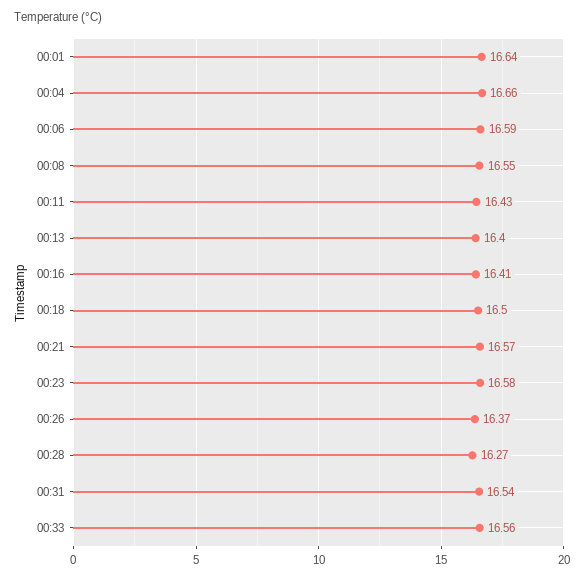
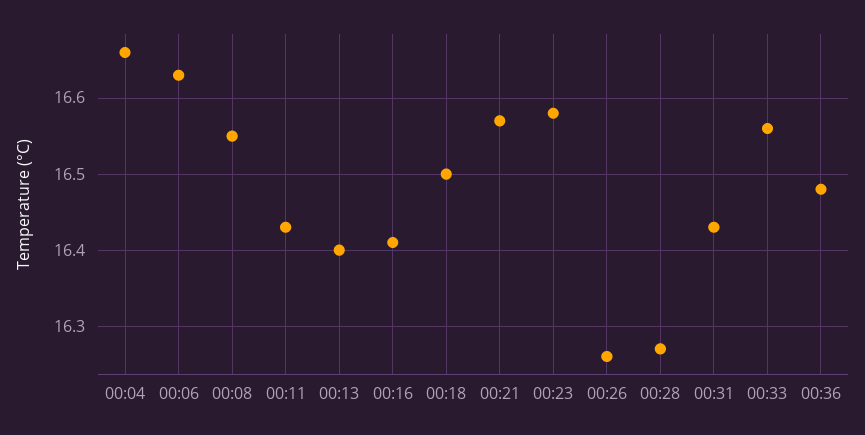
00:01: 16.64 -> none
00:06: 16.59 -> 16.63
00:26: 16.37 -> 16.26
00:31: 16.54 -> 16.43
00:36: none -> 16.48

